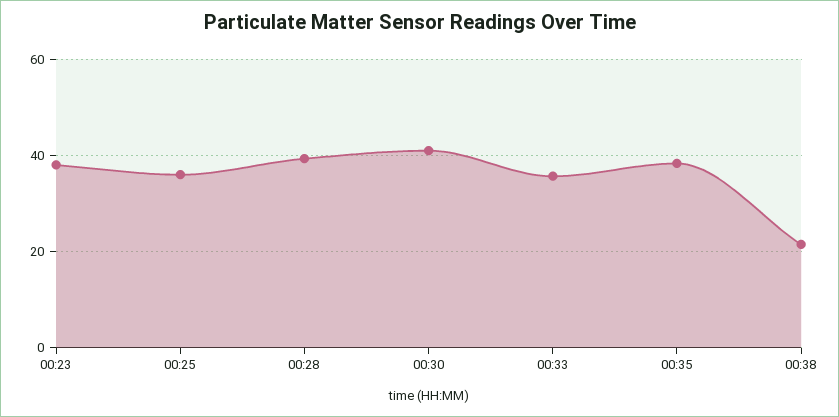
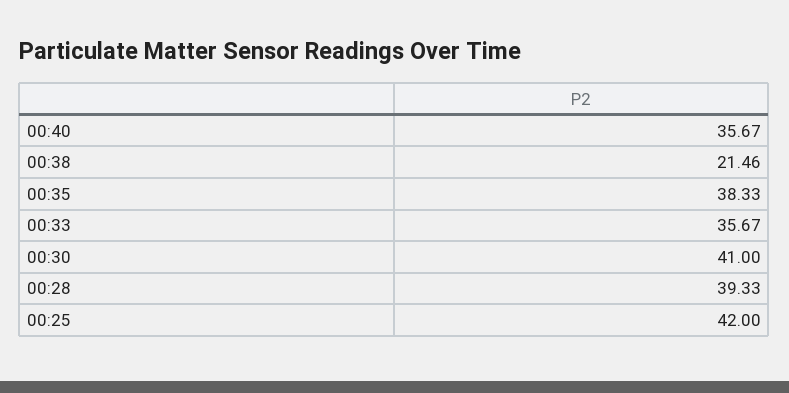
00:23: 38 -> none
00:25: 36 -> 42
00:40: none -> 35.67

